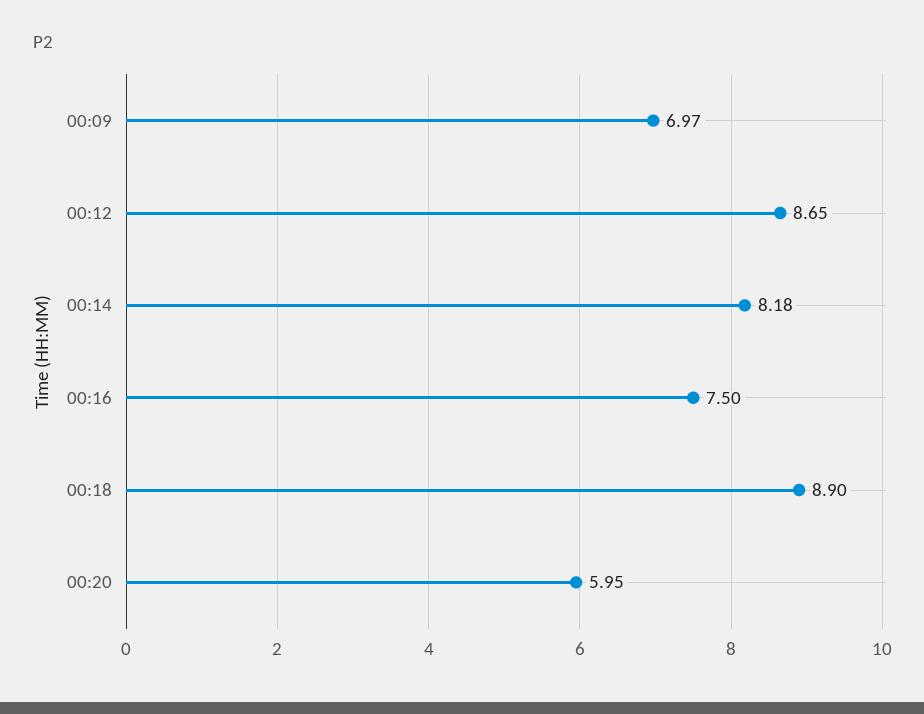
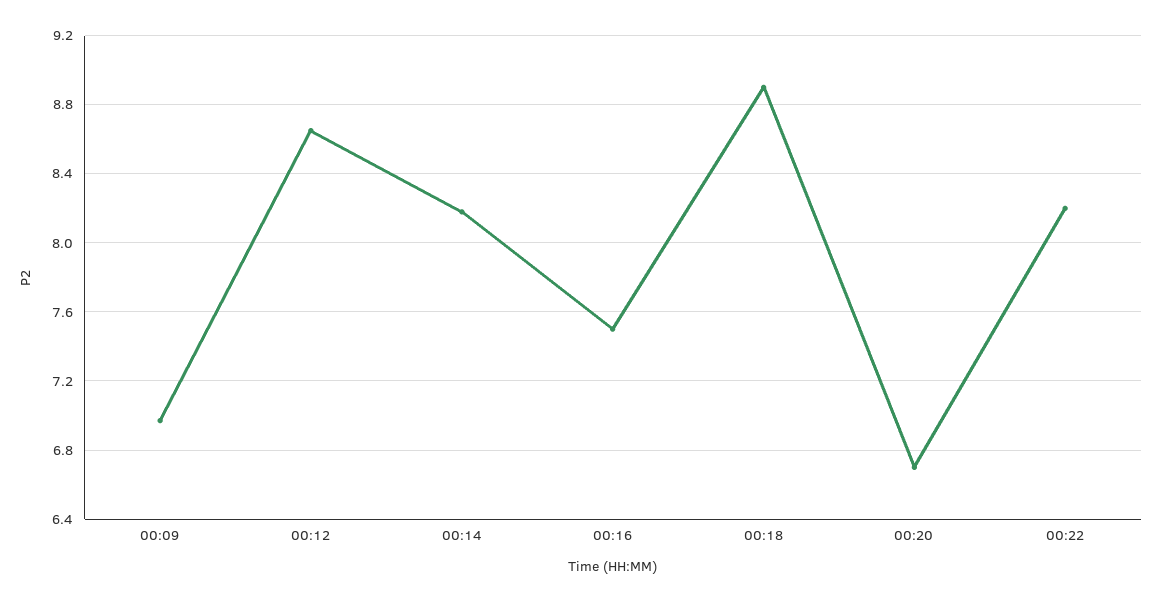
00:20: 5.95 -> 6.7
00:22: none -> 8.2

